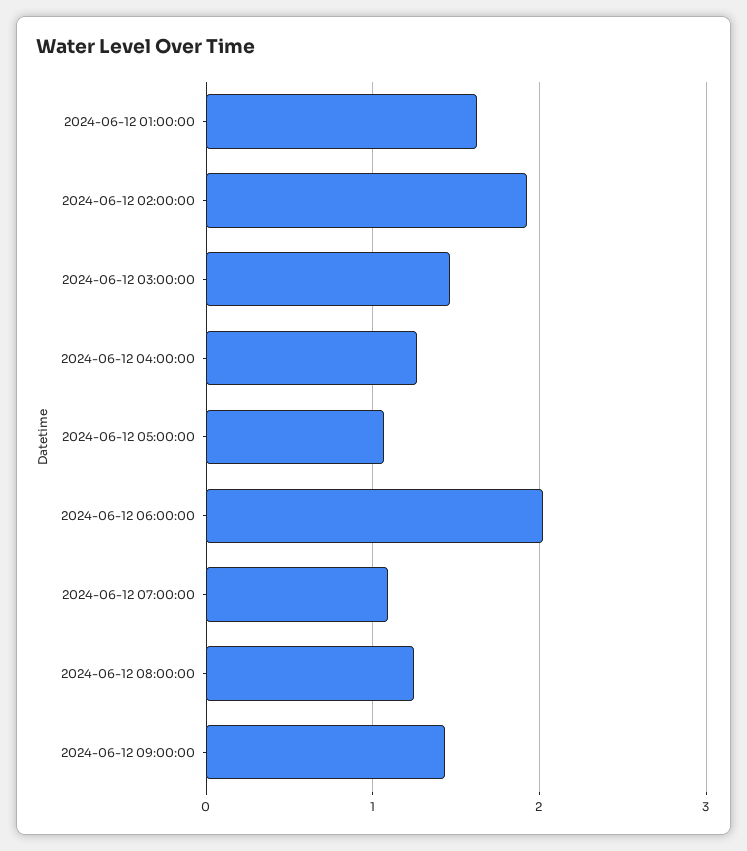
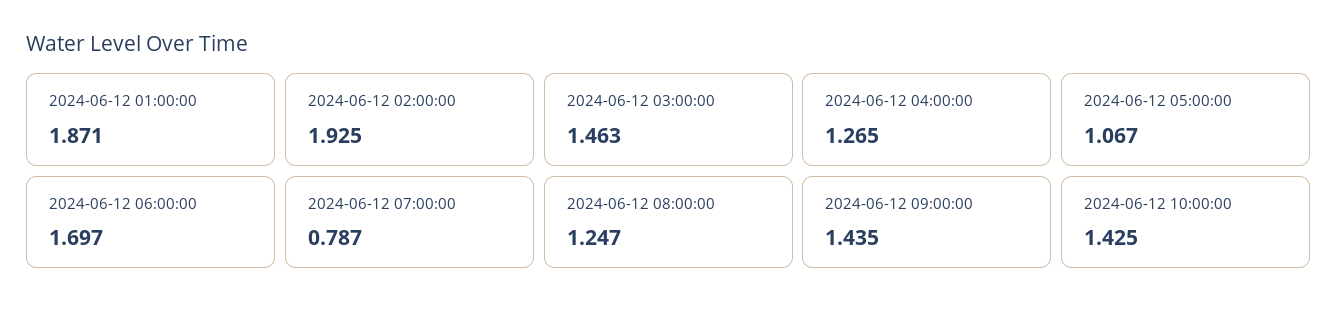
2024-06-12 01:00:00: 1.6 -> 1.871
2024-06-12 06:00:00: 2 -> 1.697
2024-06-12 07:00:00: 1.1 -> 0.787
2024-06-12 10:00:00: none -> 1.425

